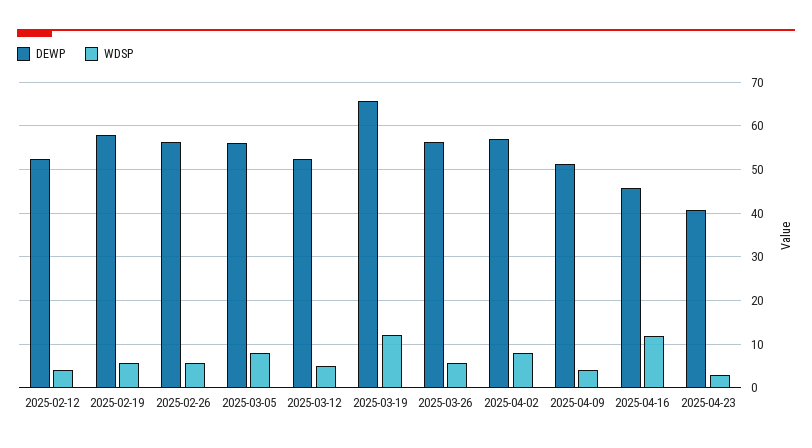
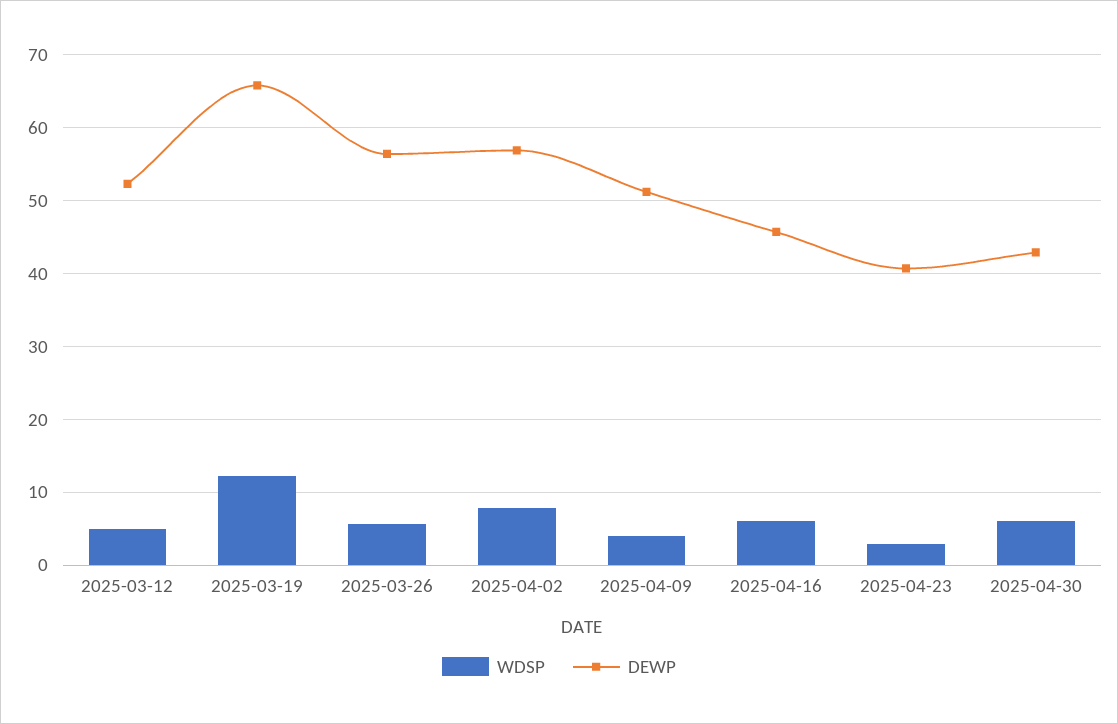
DEWP, 2025-02-12: 52 -> none
WDSP, 2025-02-12: 4 -> none
DEWP, 2025-02-19: 58 -> none
WDSP, 2025-02-19: 6 -> none
DEWP, 2025-02-26: 56 -> none
WDSP, 2025-02-26: 6 -> none
DEWP, 2025-03-05: 56 -> none
WDSP, 2025-03-05: 8 -> none
WDSP, 2025-04-16: 12 -> 6
WDSP, 2025-04-30: none -> 6
DEWP, 2025-04-30: none -> 43

